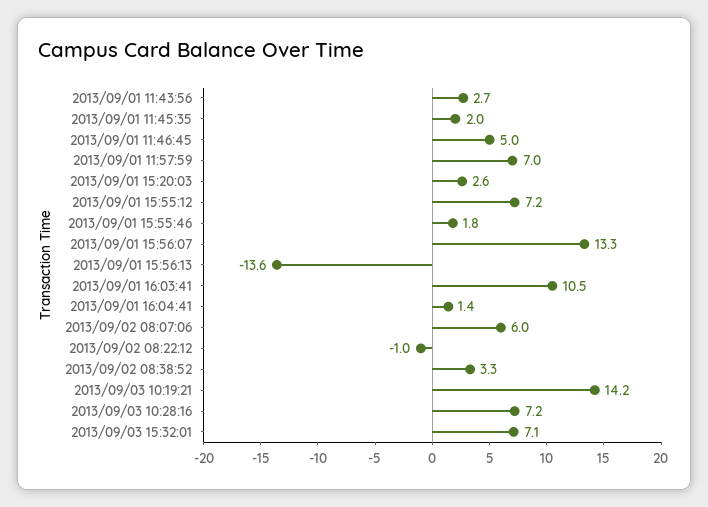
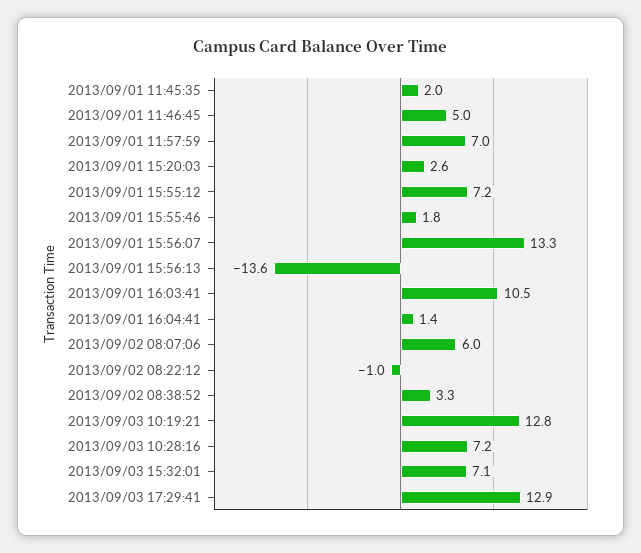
2013/09/01 11:43:56: 2.7 -> none
2013/09/03 10:19:21: 14.2 -> 12.8
2013/09/03 17:29:41: none -> 12.9

